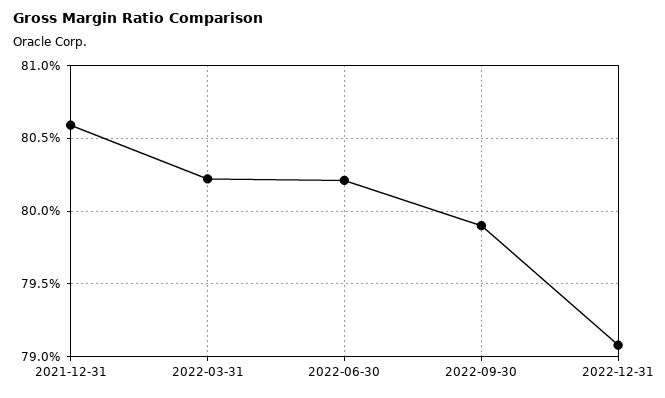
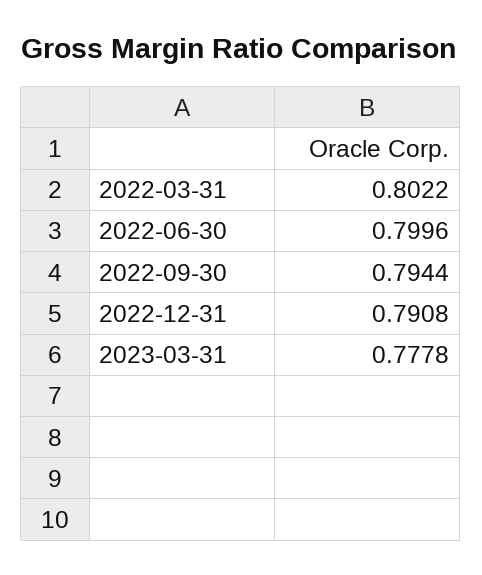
2021-12-31: 0.806 -> none
2022-06-30: 0.802 -> 0.7996
2022-09-30: 0.799 -> 0.7944
2023-03-31: none -> 0.7778

